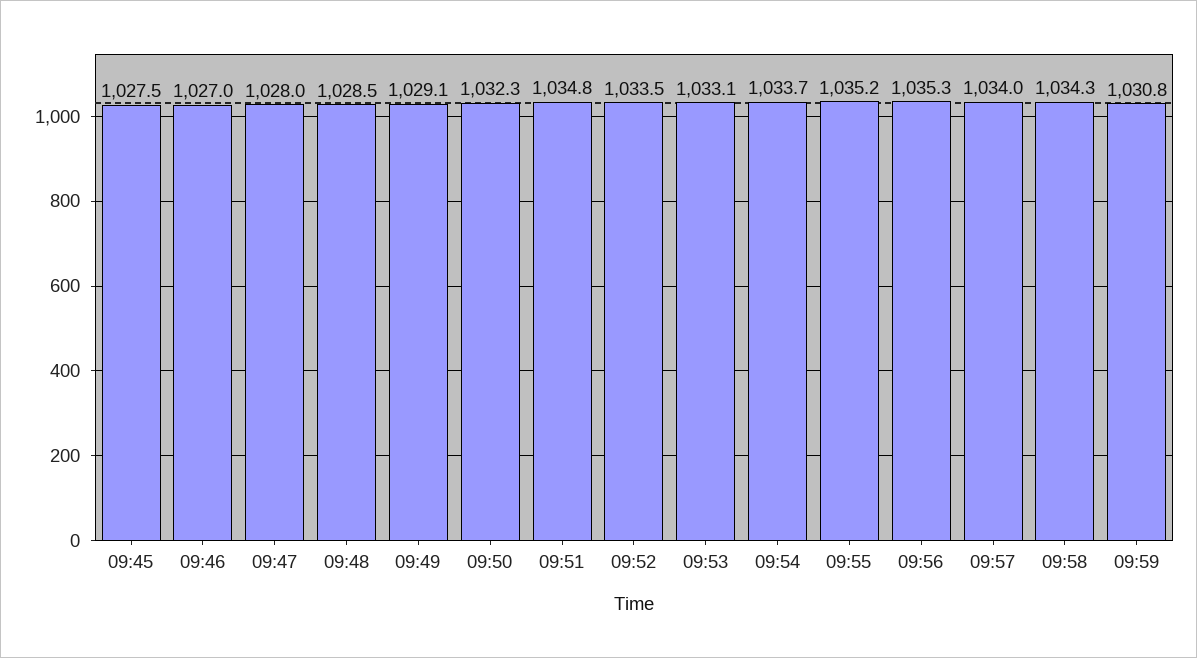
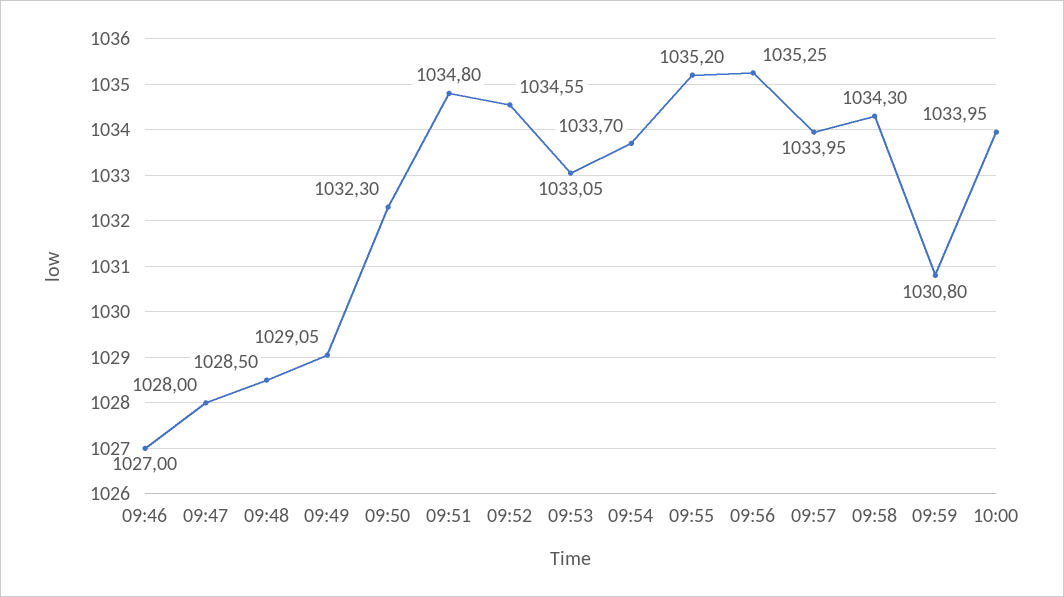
09:45: 1027.5 -> none
09:52: 1033.5 -> 1034.55
10:00: none -> 1033.95

